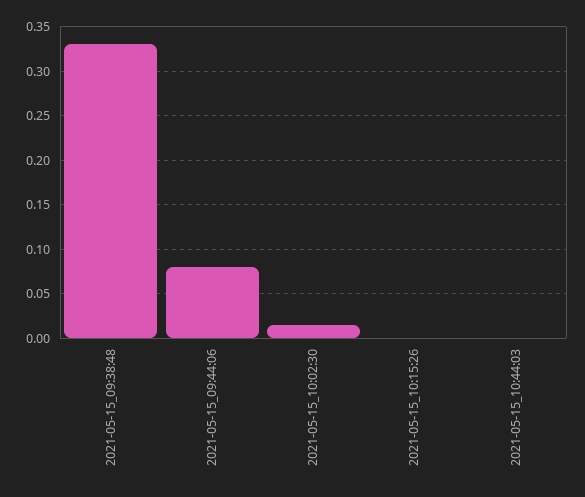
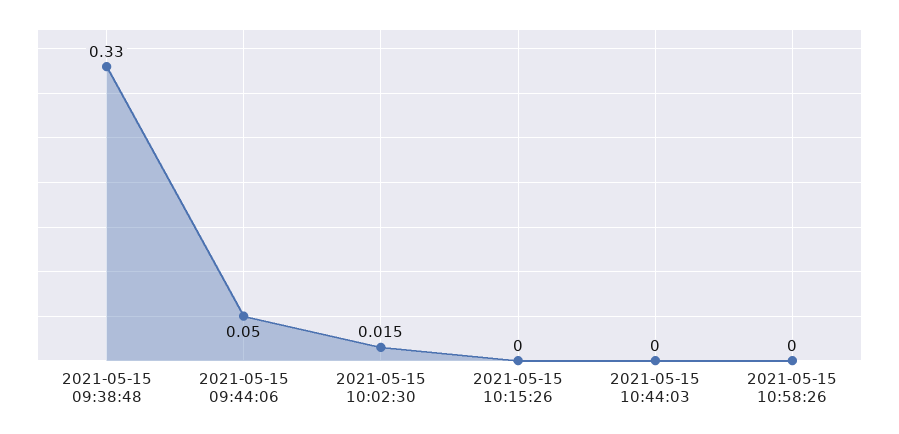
2021-05-15_09:44:06: 0.08 -> 0.05
2021-05-15 10:58:26: none -> 0

